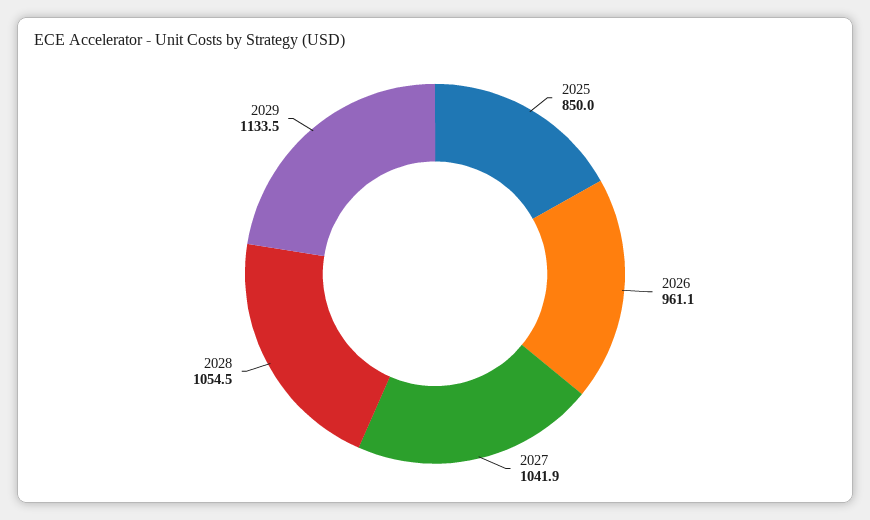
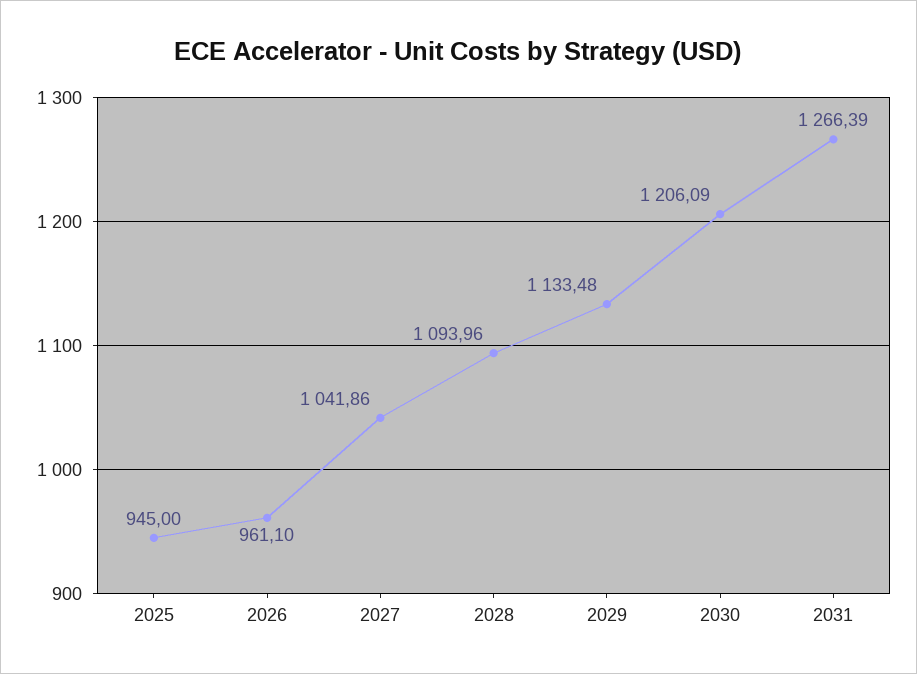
2025: 850 -> 945
2028: 1054.5 -> 1093.96
2030: none -> 1206.09
2031: none -> 1266.39

